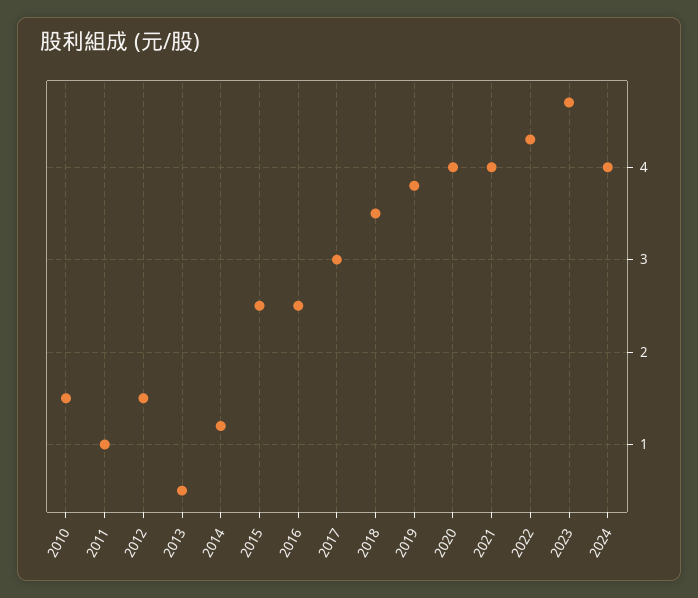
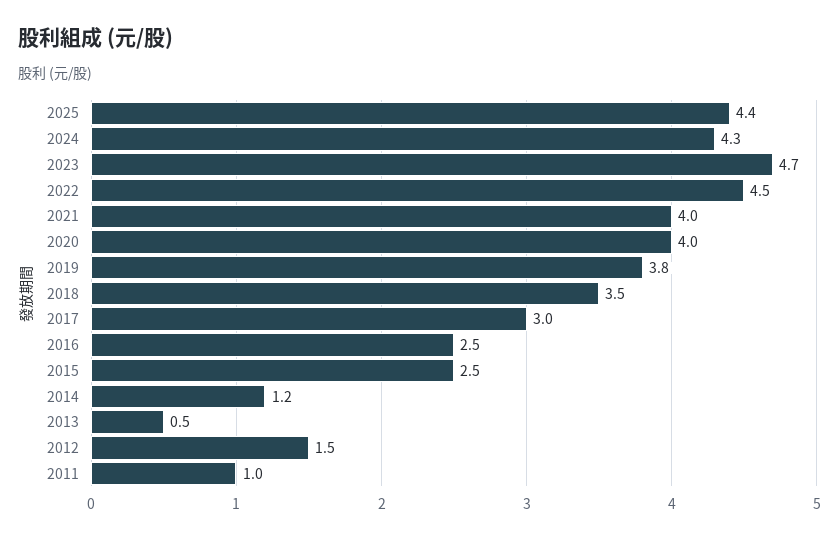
2010: 1.5 -> none
2022: 4.3 -> 4.5
2024: 4 -> 4.3
2025: none -> 4.4

